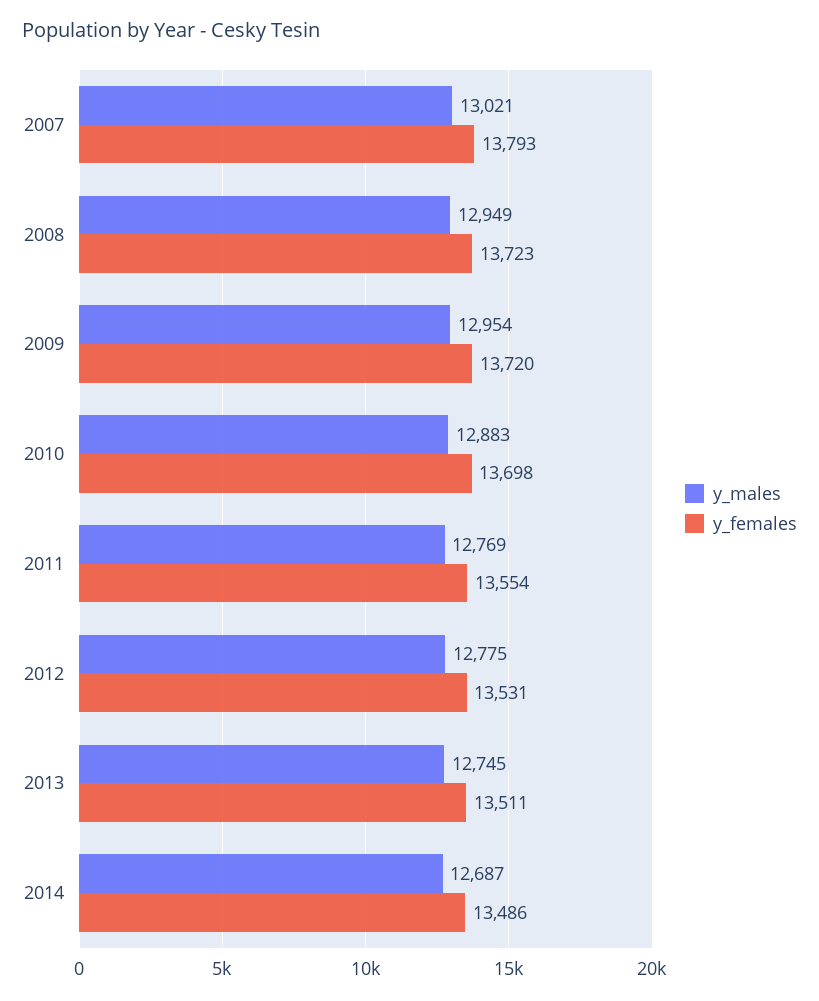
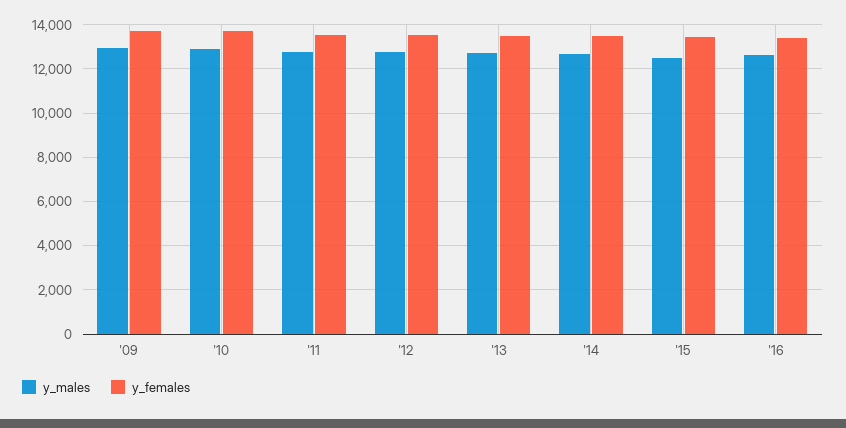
y_males, 2007: 13021 -> none
y_females, 2007: 13793 -> none
y_males, 2008: 12949 -> none
y_females, 2008: 13723 -> none
y_males, '15: none -> 12500
y_females, '15: none -> 13500
y_males, '16: none -> 12500
y_females, '16: none -> 13500

